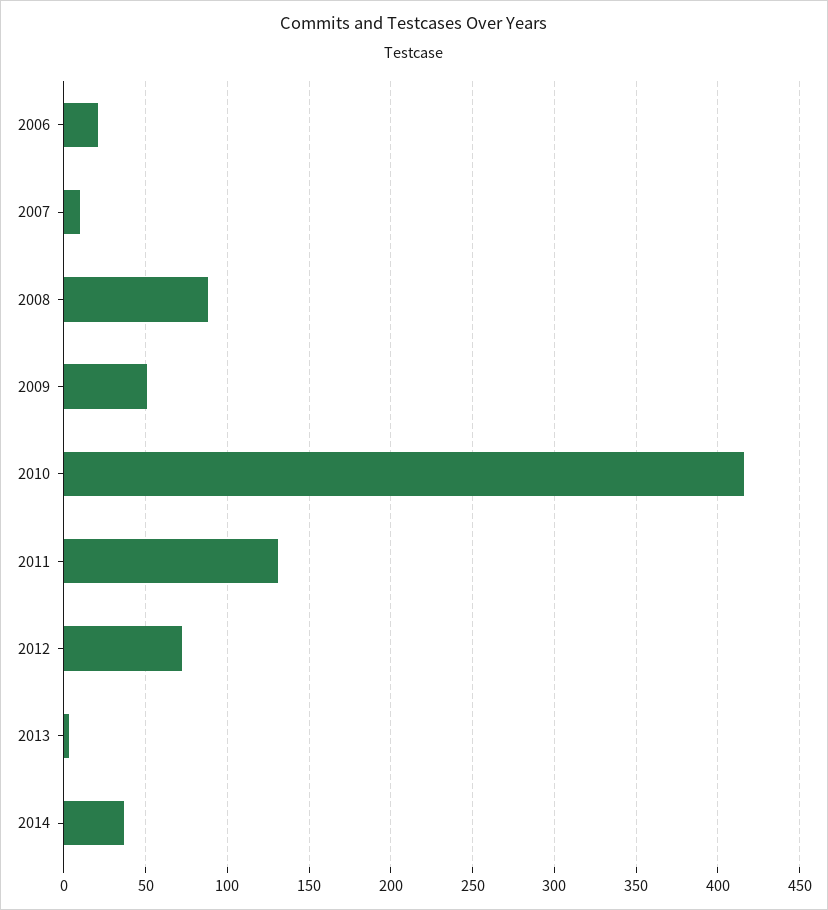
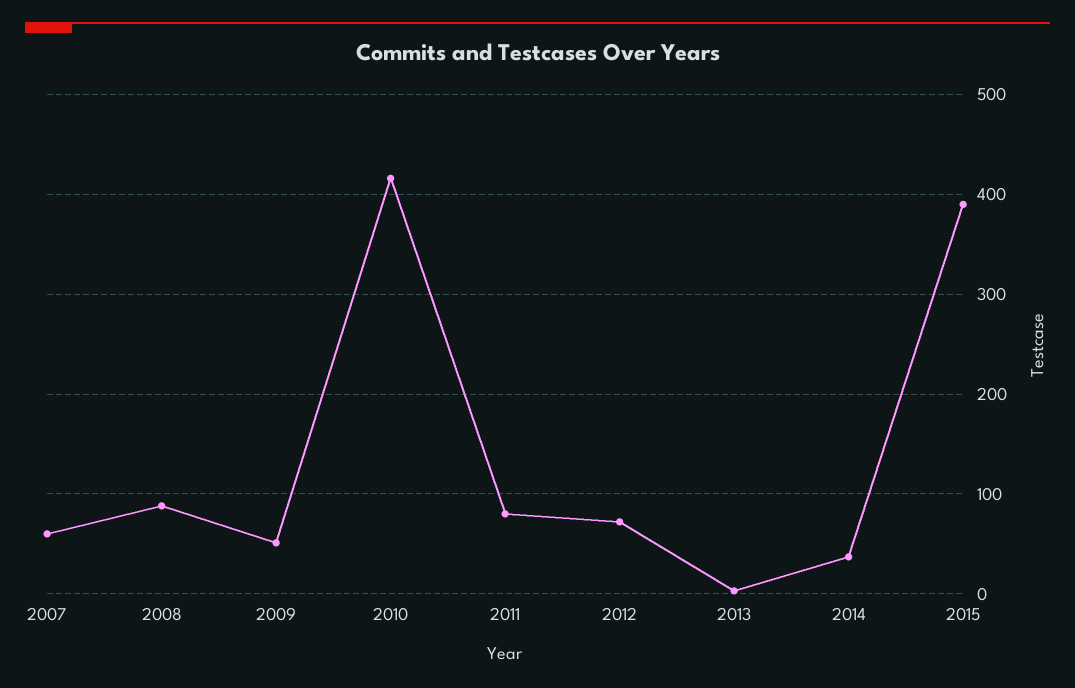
2006: 20 -> none
2007: 10 -> 60
2011: 130 -> 80
2015: none -> 390

